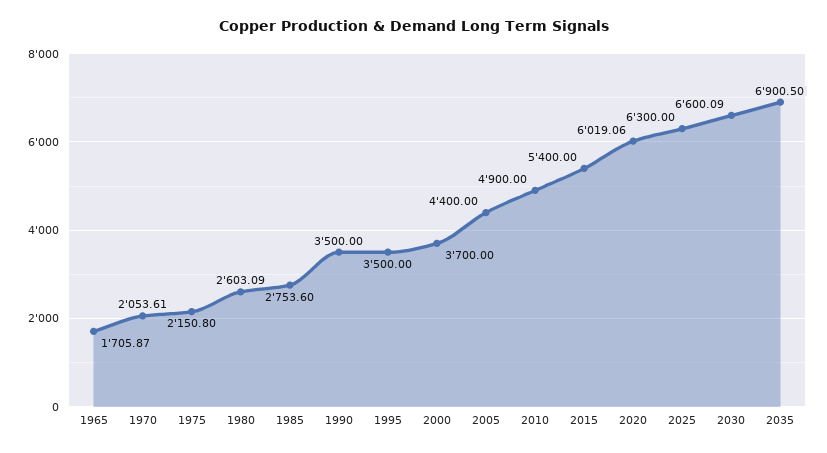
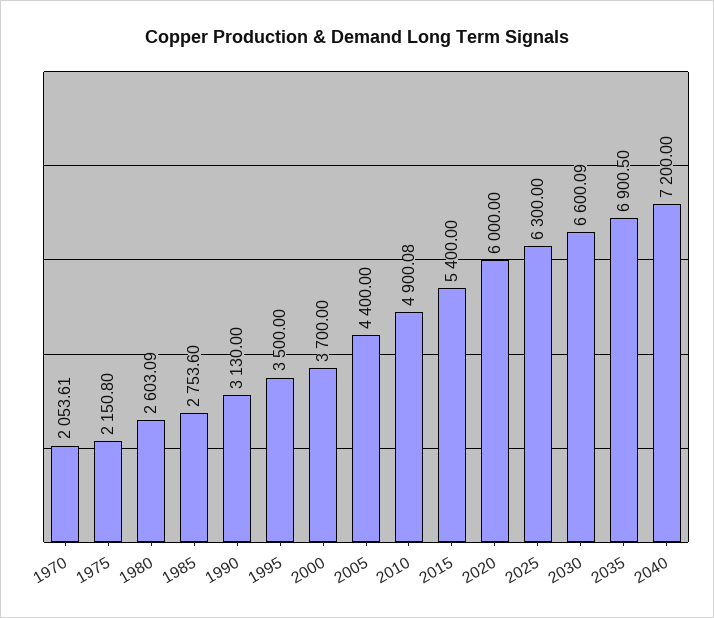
1965: 1705.87 -> none
1990: 3500 -> 3130
2010: 4900 -> 4900.08
2020: 6019.06 -> 6000
2040: none -> 7200

